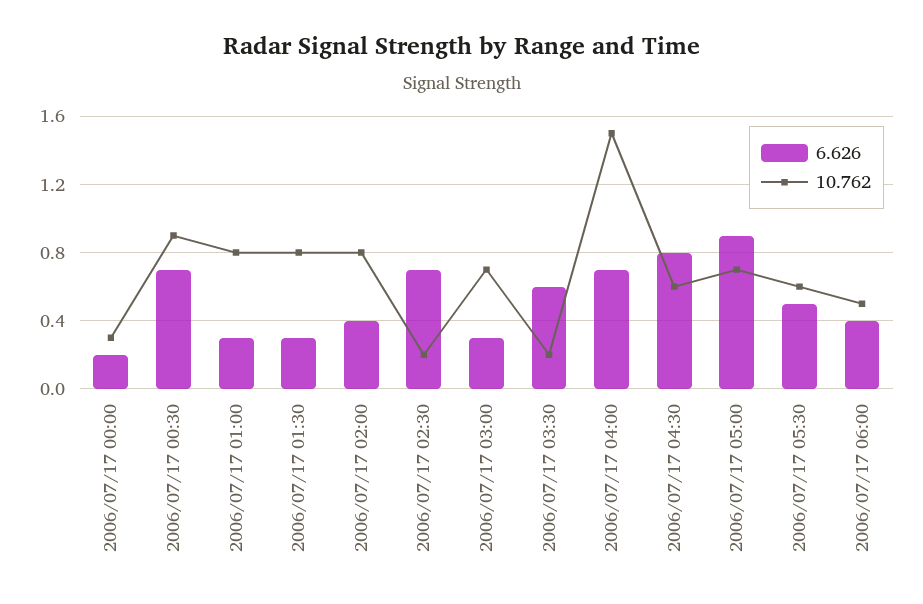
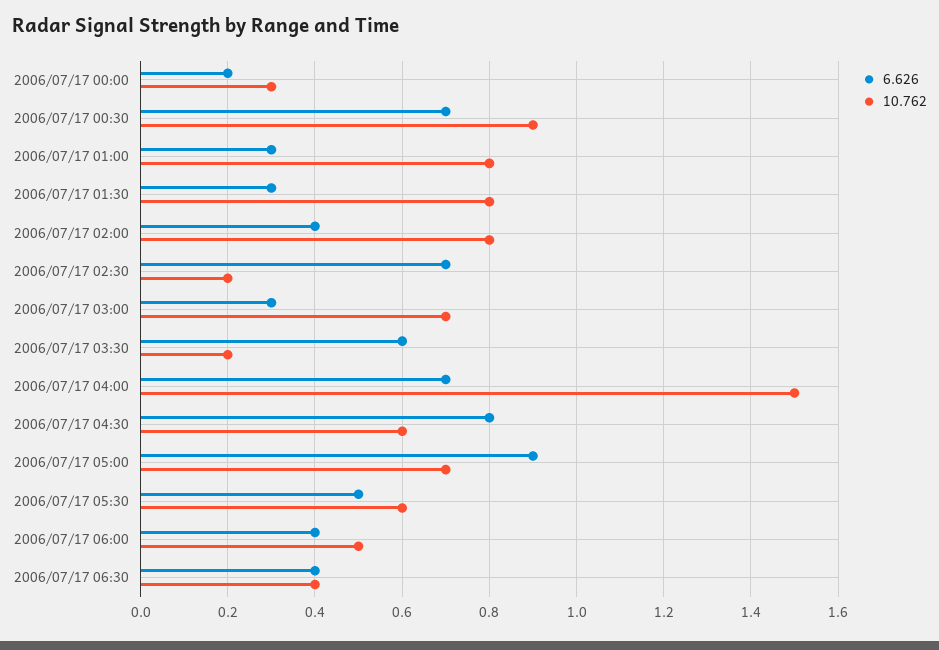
6.626, 2006/07/17 06:30: none -> 0.4
10.762, 2006/07/17 06:30: none -> 0.4

